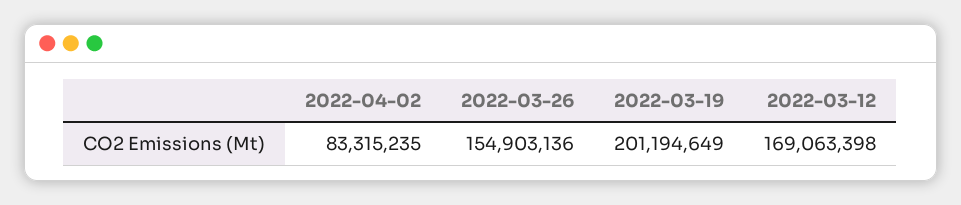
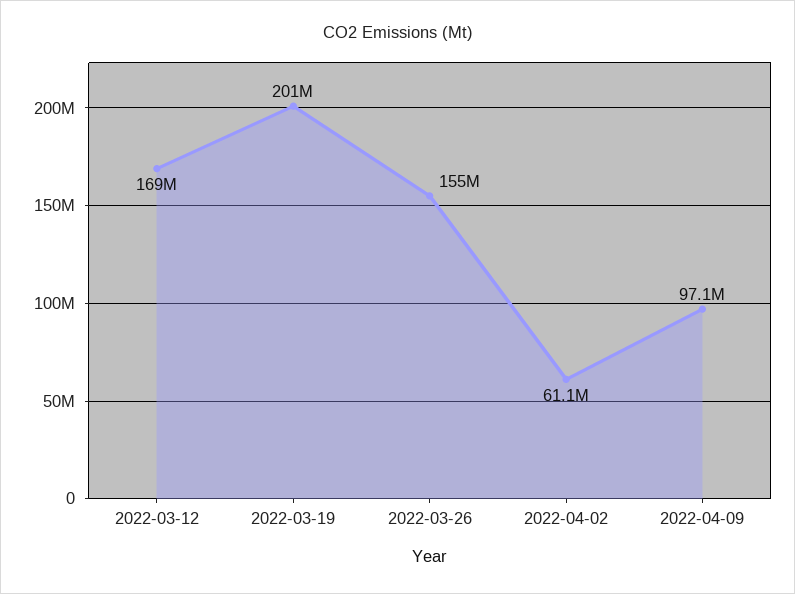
2022-04-02: 83315235 -> 61100000
2022-04-09: none -> 97100000

